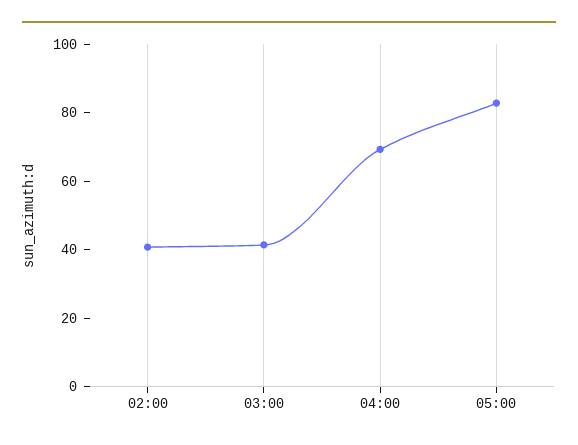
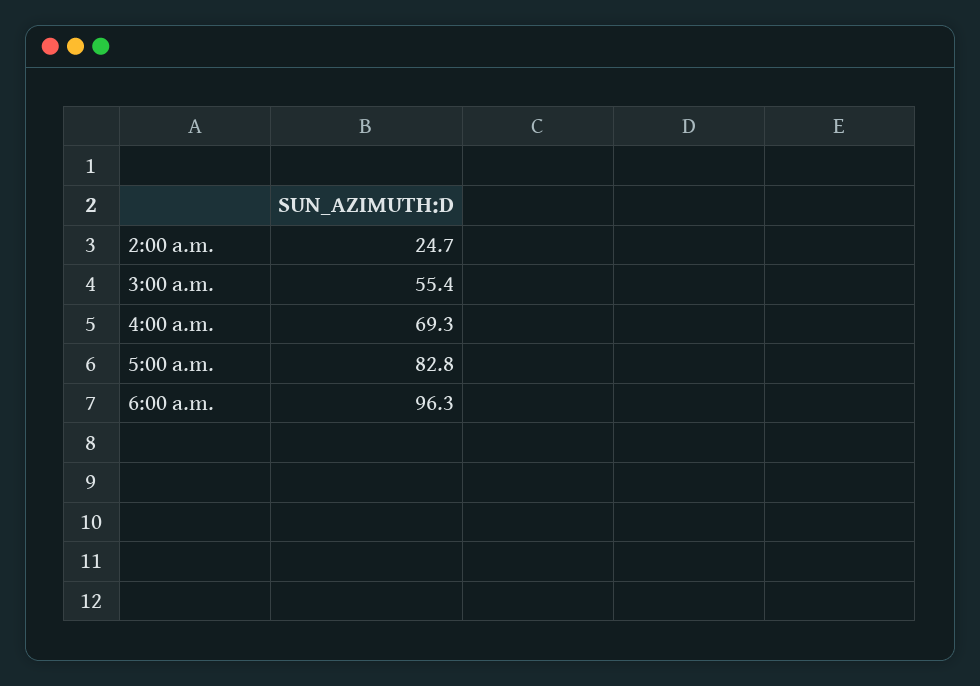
02:00: 40 -> 24.7
03:00: 40 -> 55.4
6:00 a.m.: none -> 96.3

